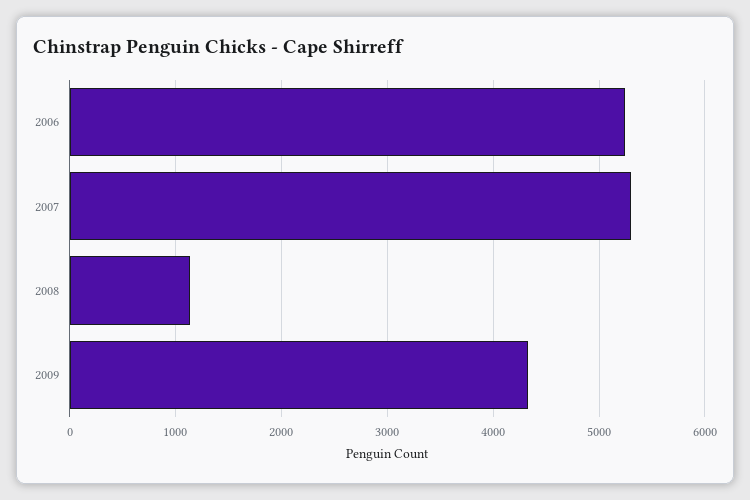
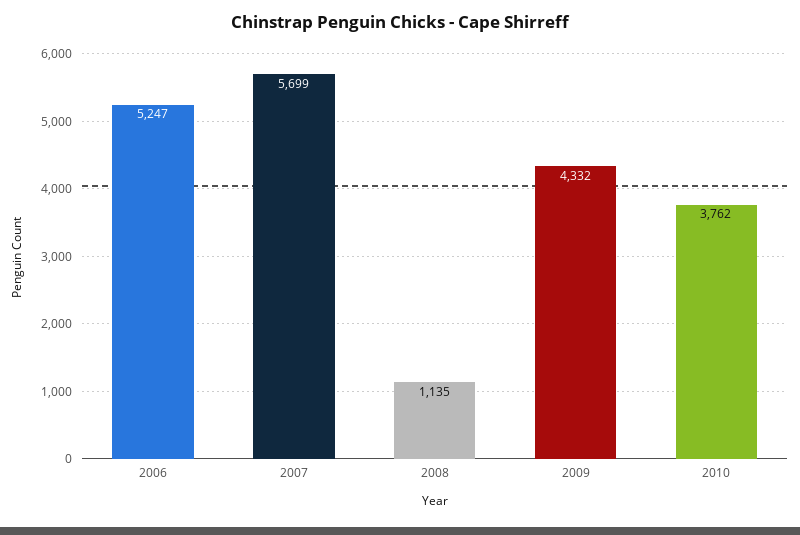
2007: 5300 -> 5699
2010: none -> 3762

